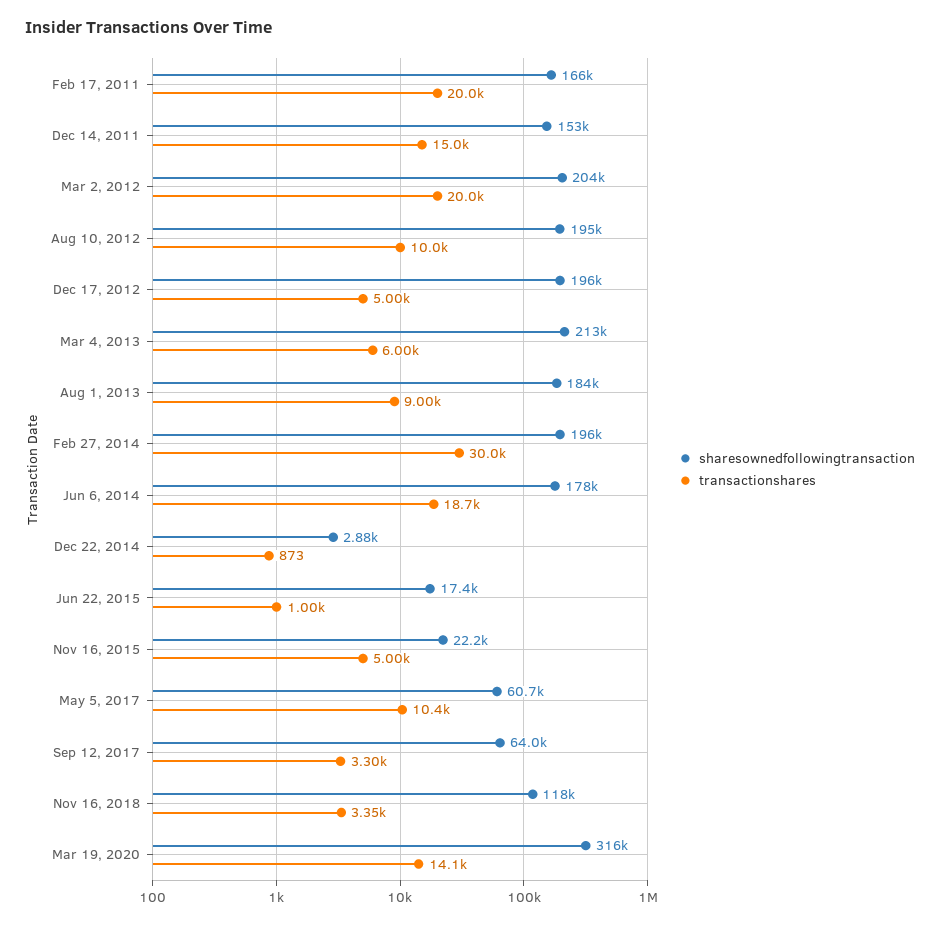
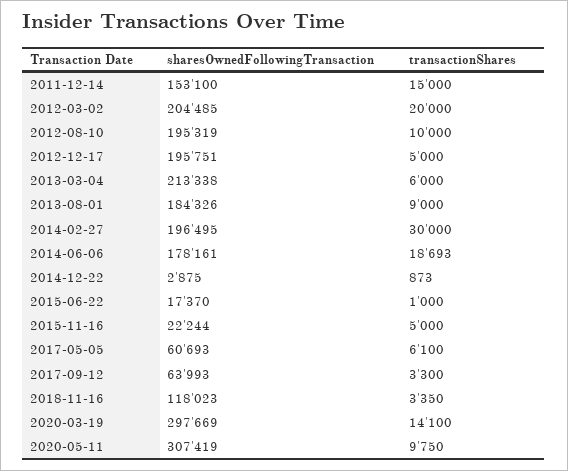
sharesownedfollowingtransaction, Feb 17, 2011: 166000 -> none
transactionshares, Feb 17, 2011: 20000 -> none
transactionshares, May 5, 2017: 10400 -> 6100
sharesownedfollowingtransaction, Mar 19, 2020: 316000 -> 297669
sharesownedfollowingtransaction, 2020-05-11: none -> 307419
transactionshares, 2020-05-11: none -> 9750

